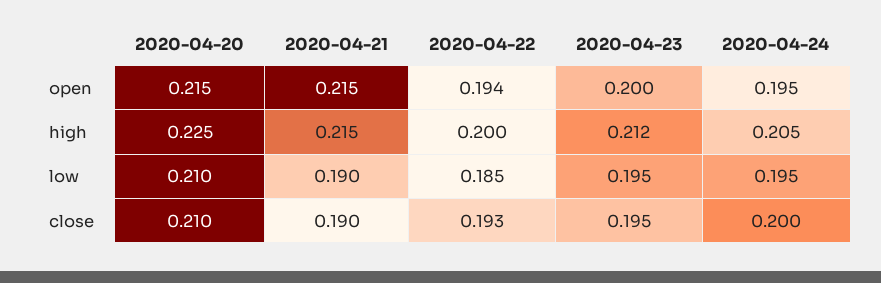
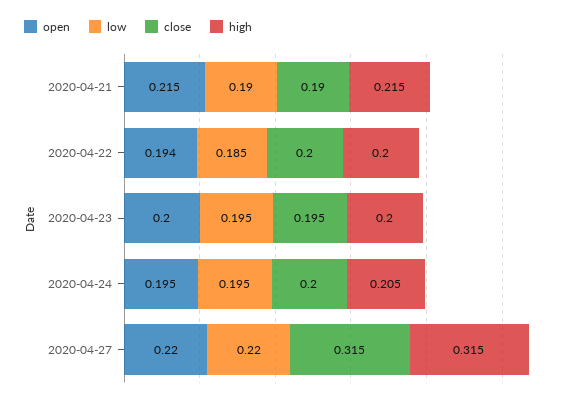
open, 2020-04-20: 0.215 -> none
high, 2020-04-20: 0.225 -> none
high, 2020-04-23: 0.212 -> 0.2
low, 2020-04-20: 0.21 -> none
close, 2020-04-20: 0.21 -> none
close, 2020-04-22: 0.193 -> 0.2
open, 2020-04-27: none -> 0.22
low, 2020-04-27: none -> 0.22
close, 2020-04-27: none -> 0.315
high, 2020-04-27: none -> 0.315

